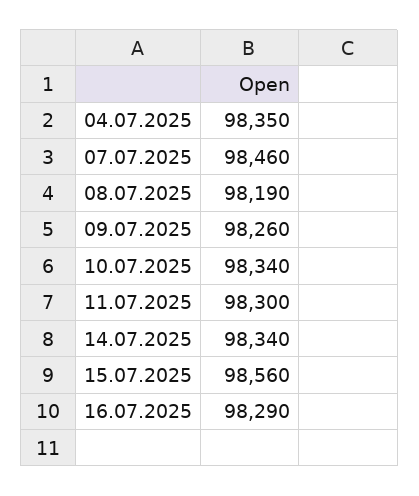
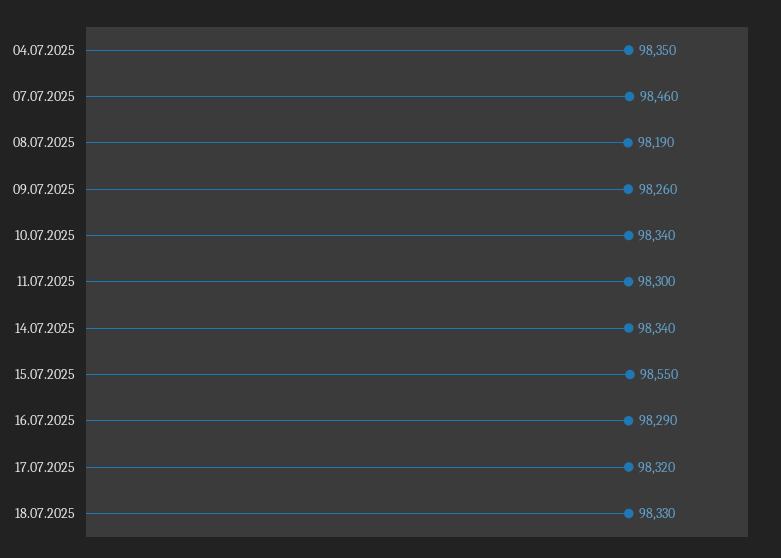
15.07.2025: 98560 -> 98550
17.07.2025: none -> 98320
18.07.2025: none -> 98330

